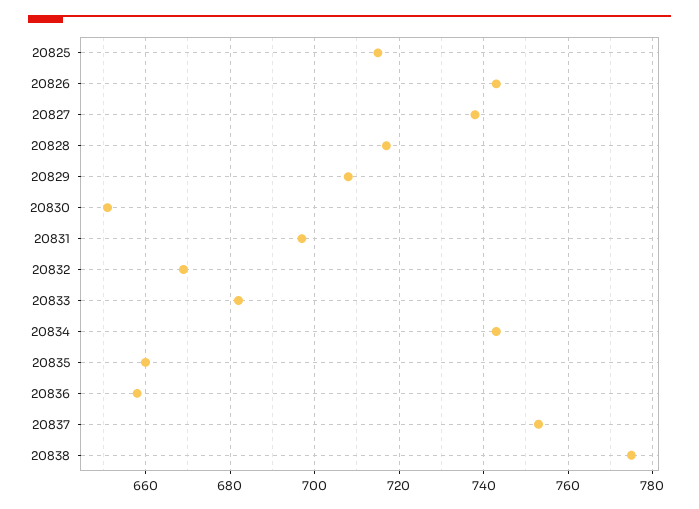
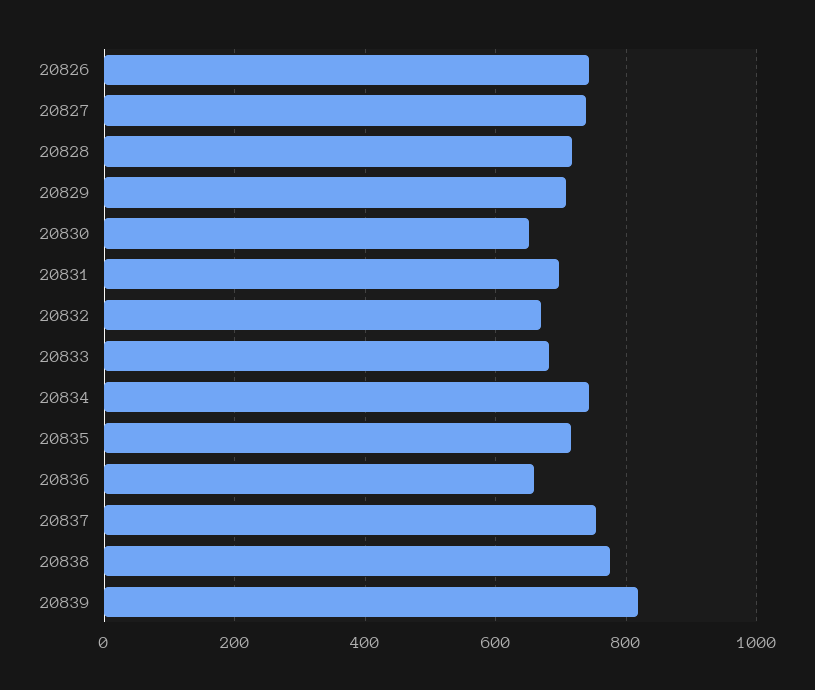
20825: 715 -> none
20835: 660 -> 720
20839: none -> 820

